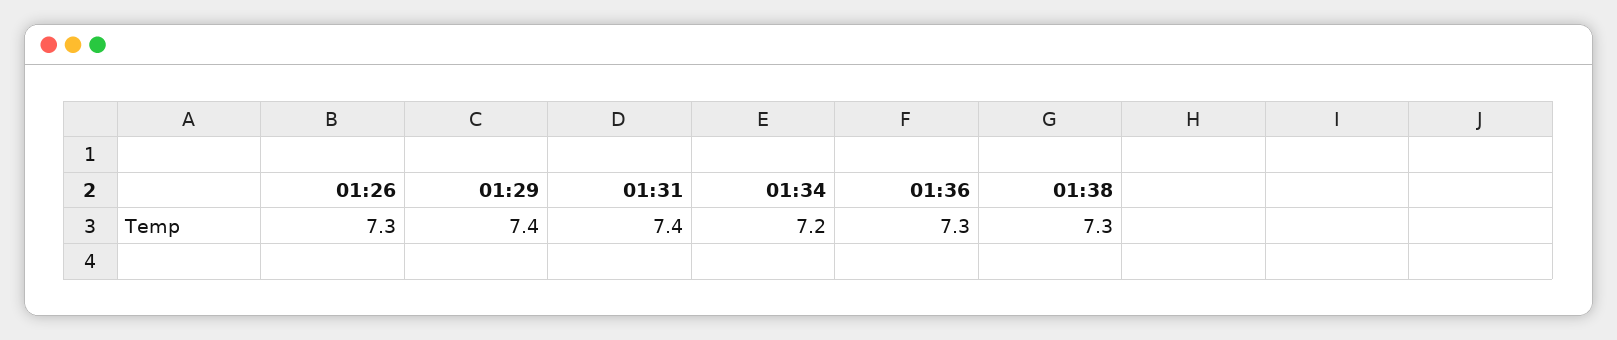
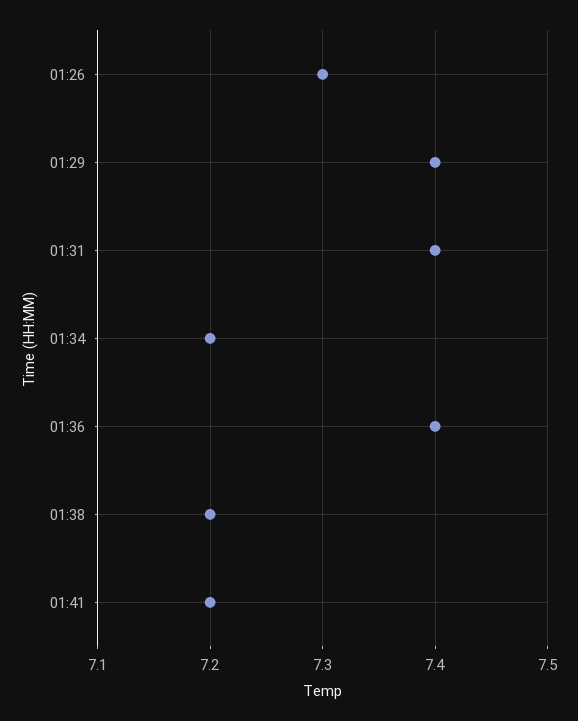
01:36: 7.3 -> 7.4
01:38: 7.3 -> 7.2
01:41: none -> 7.2

